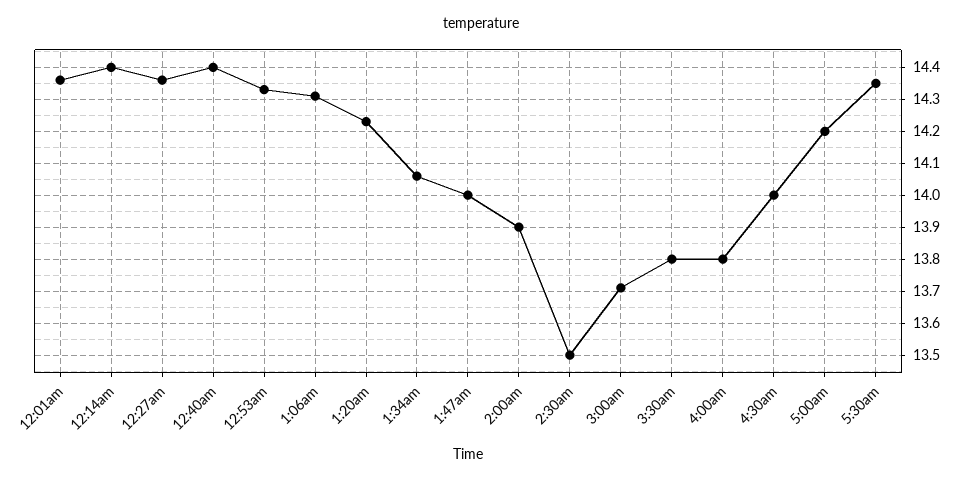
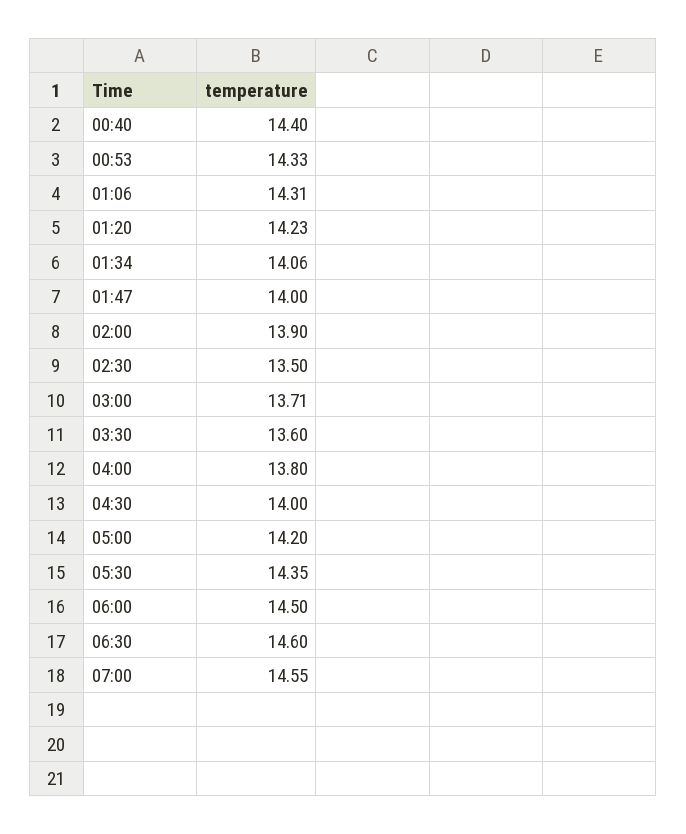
12:01am: 14.35 -> none
12:14am: 14.4 -> none
12:27am: 14.35 -> none
3:30am: 13.8 -> 13.6
06:00: none -> 14.5
06:30: none -> 14.6
07:00: none -> 14.55

